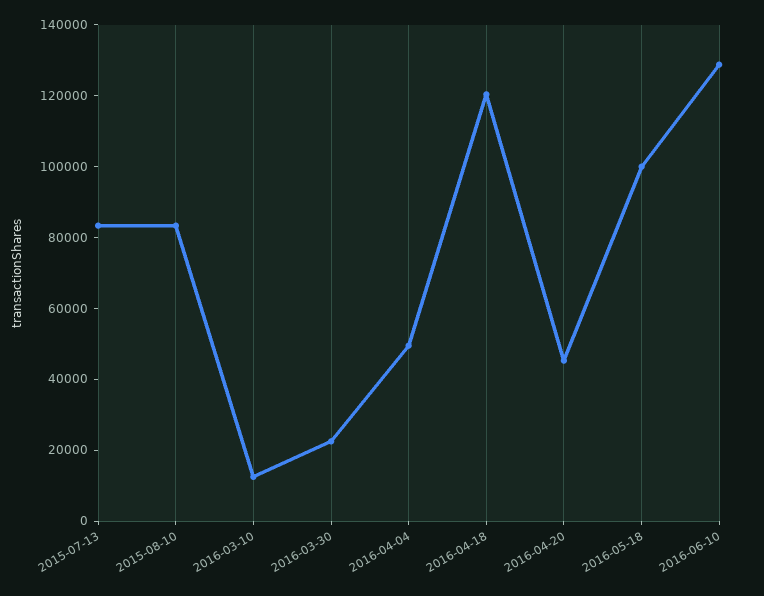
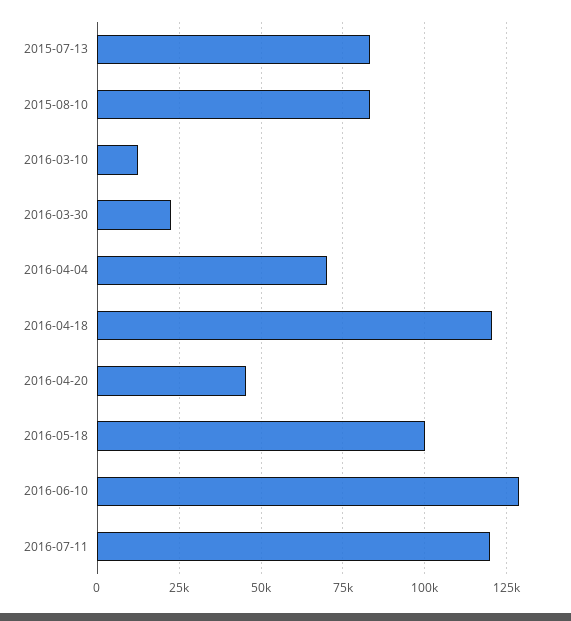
2016-04-04: 50000 -> 70000
2016-07-11: none -> 120000

